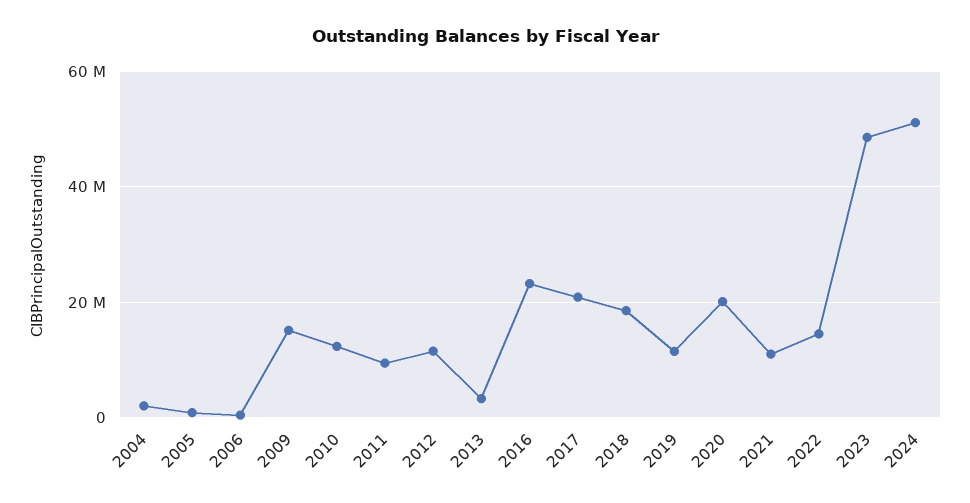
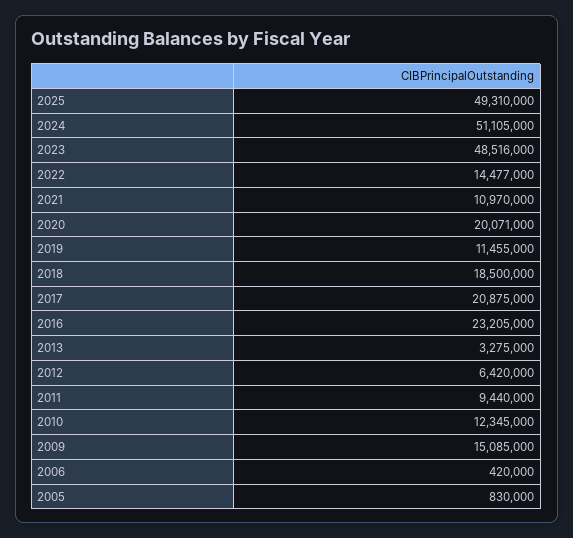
2004: 2000000 -> none
2012: 12000000 -> 6420000
2025: none -> 49310000

